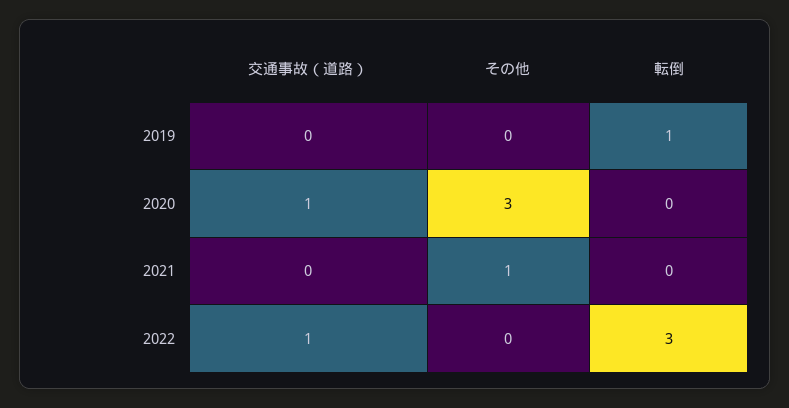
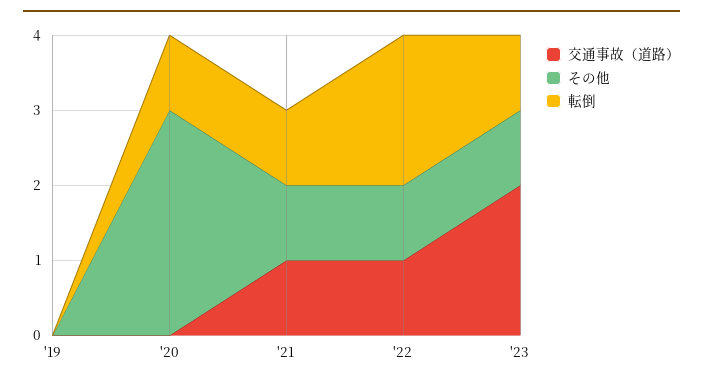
転倒, 2019: 1 -> 0
交通事故（道路）, 2020: 1 -> 0
転倒, 2020: 0 -> 1
交通事故（道路）, 2021: 0 -> 1
転倒, 2021: 0 -> 1
その他, 2022: 0 -> 1
転倒, 2022: 3 -> 2
交通事故（道路）, '23: none -> 2
その他, '23: none -> 1
転倒, '23: none -> 1

